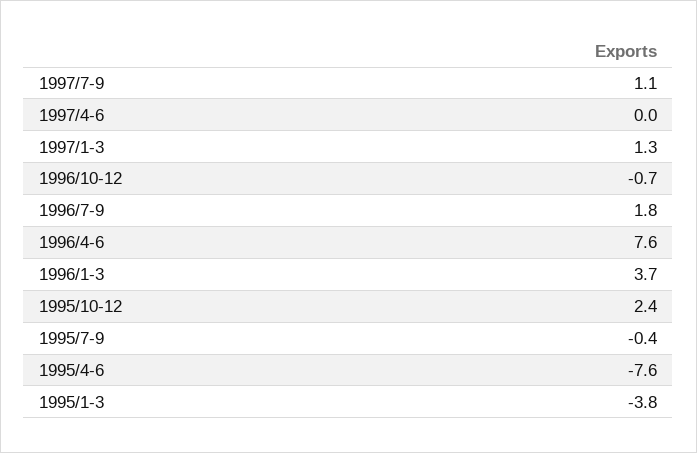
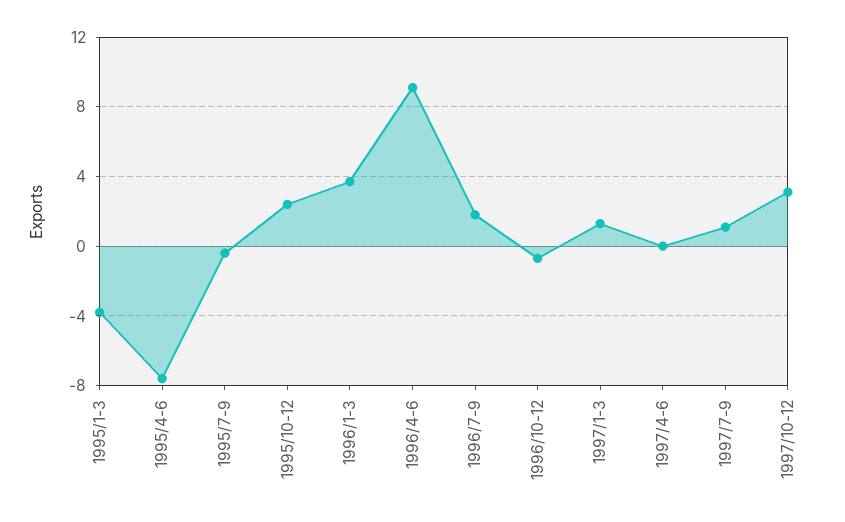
1996/4-6: 7.6 -> 9
1997/10-12: none -> 3

